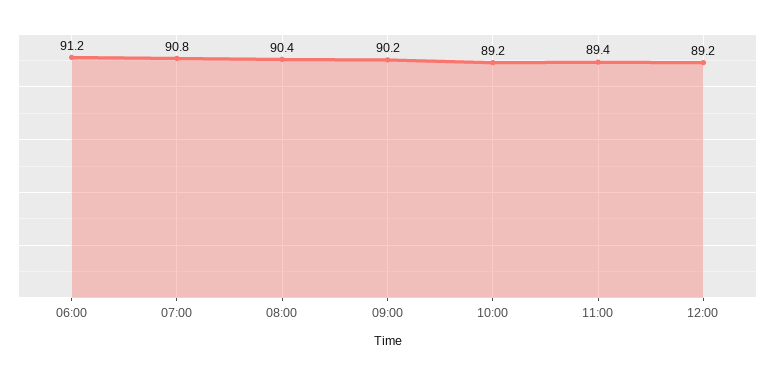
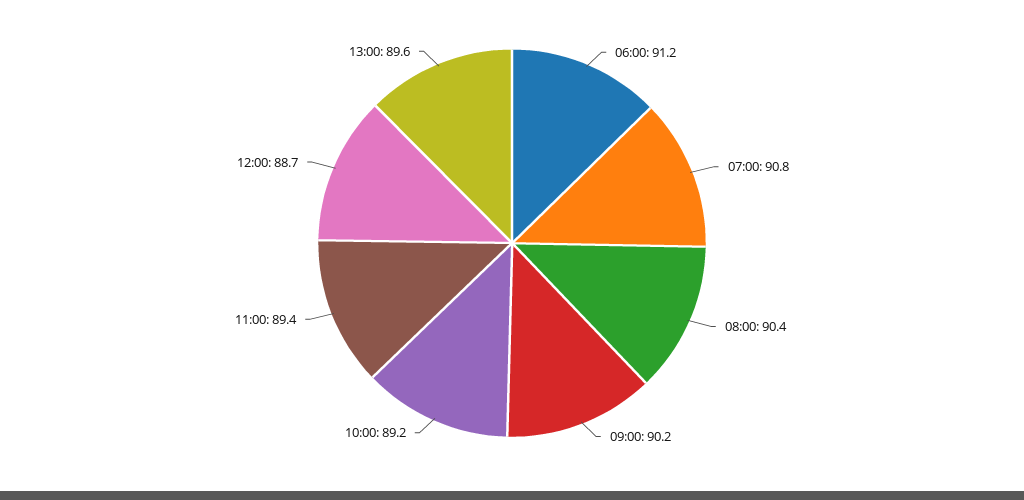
12:00: 89.2 -> 88.7
13:00: none -> 89.6

